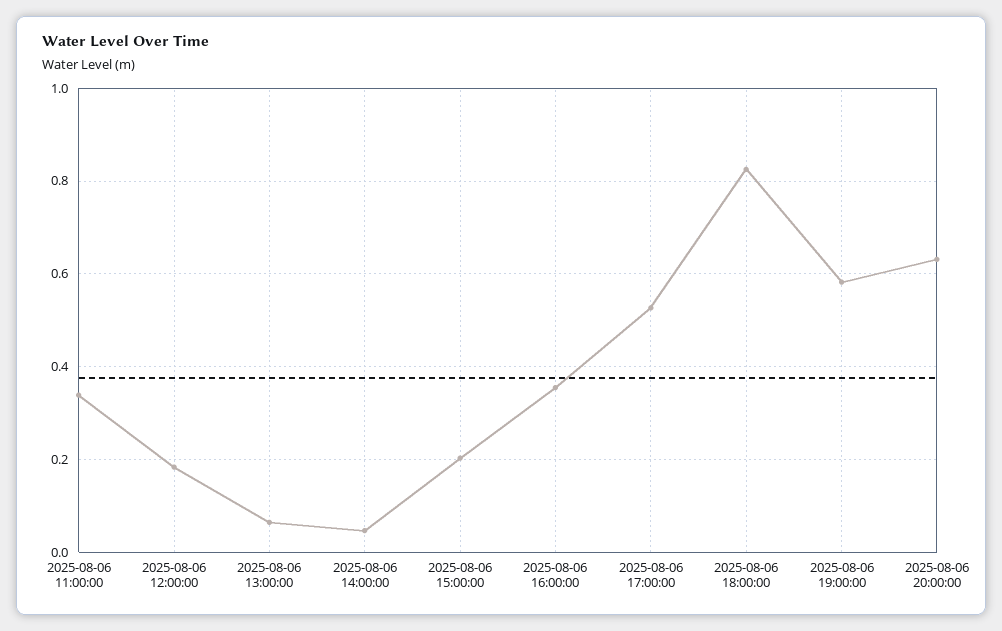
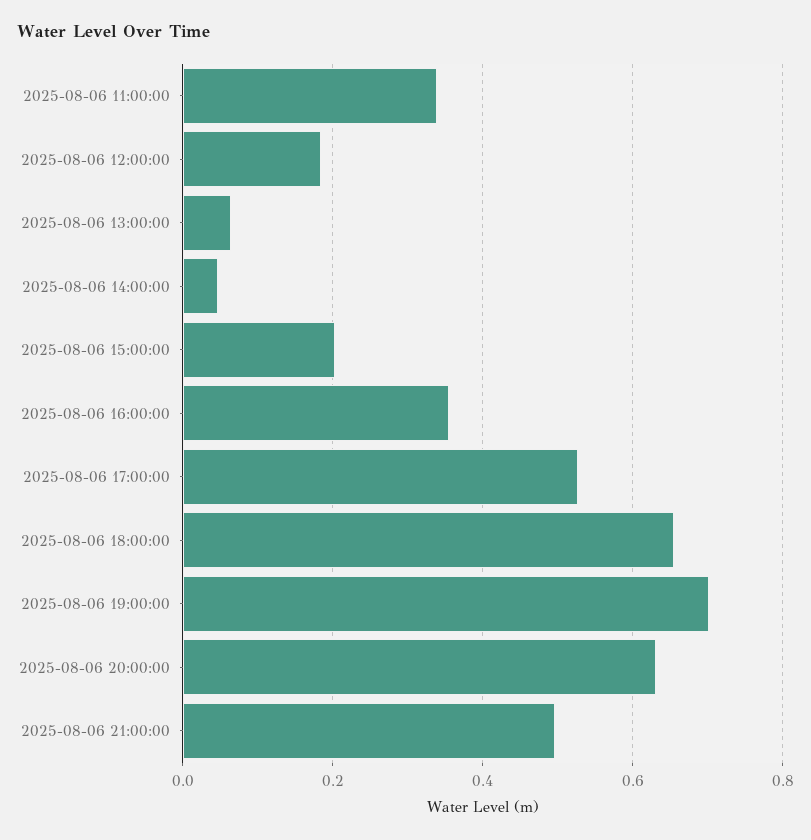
2025-08-06 18:00:00: 0.82 -> 0.66
2025-08-06 19:00:00: 0.58 -> 0.7
2025-08-06 21:00:00: none -> 0.5

